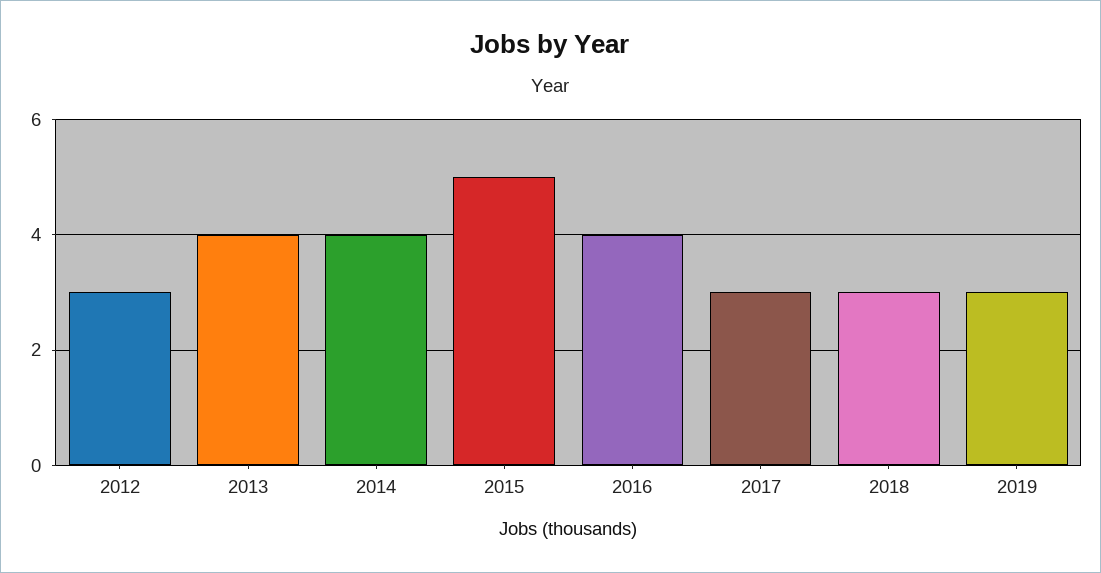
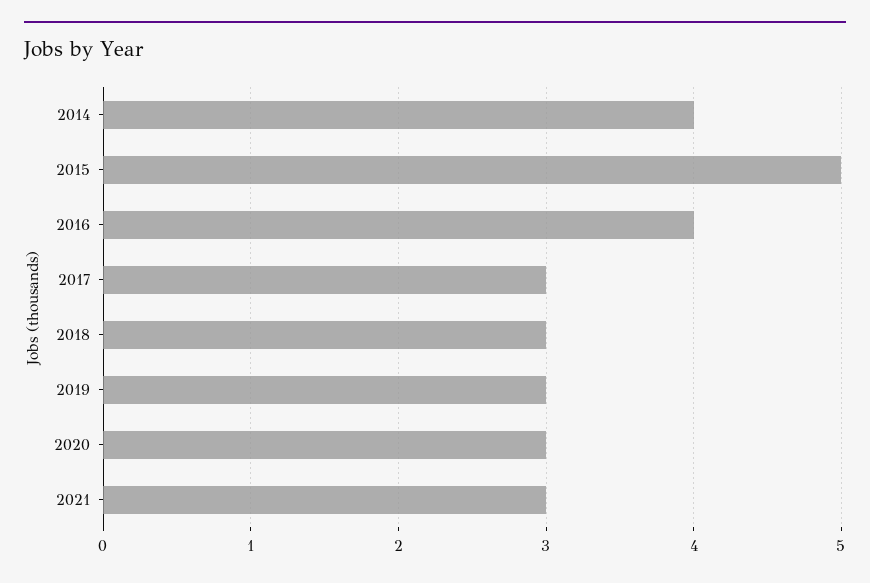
2012: 3 -> none
2013: 4 -> none
2020: none -> 3
2021: none -> 3

